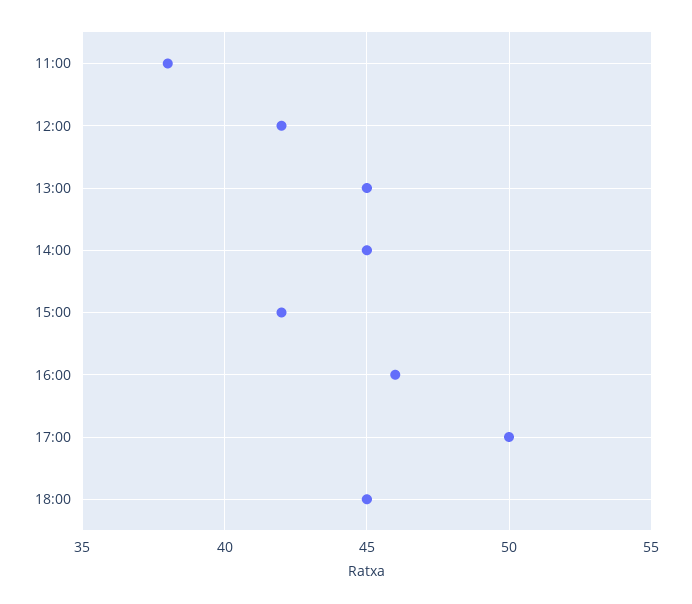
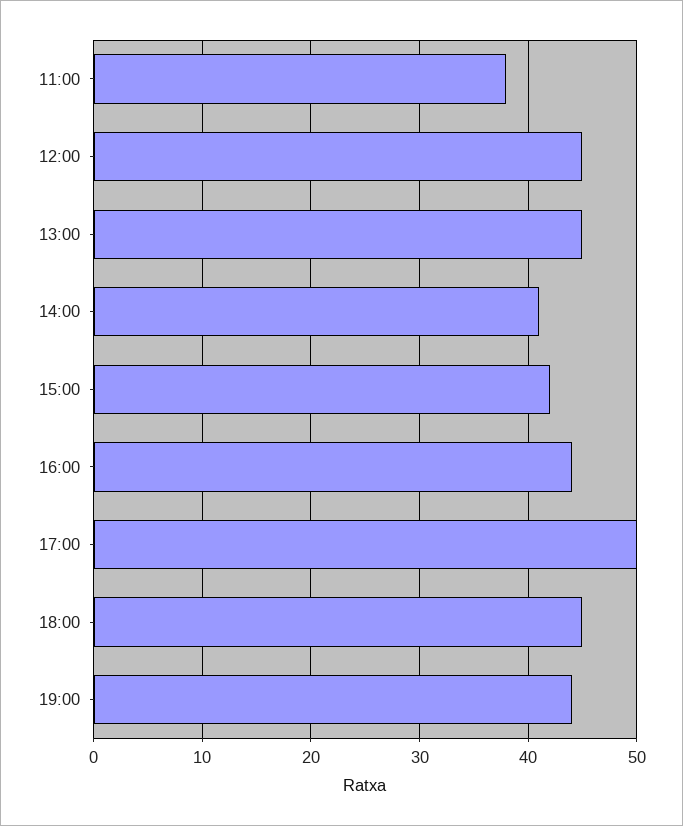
12:00: 42 -> 45
14:00: 45 -> 41
16:00: 46 -> 44
19:00: none -> 44

